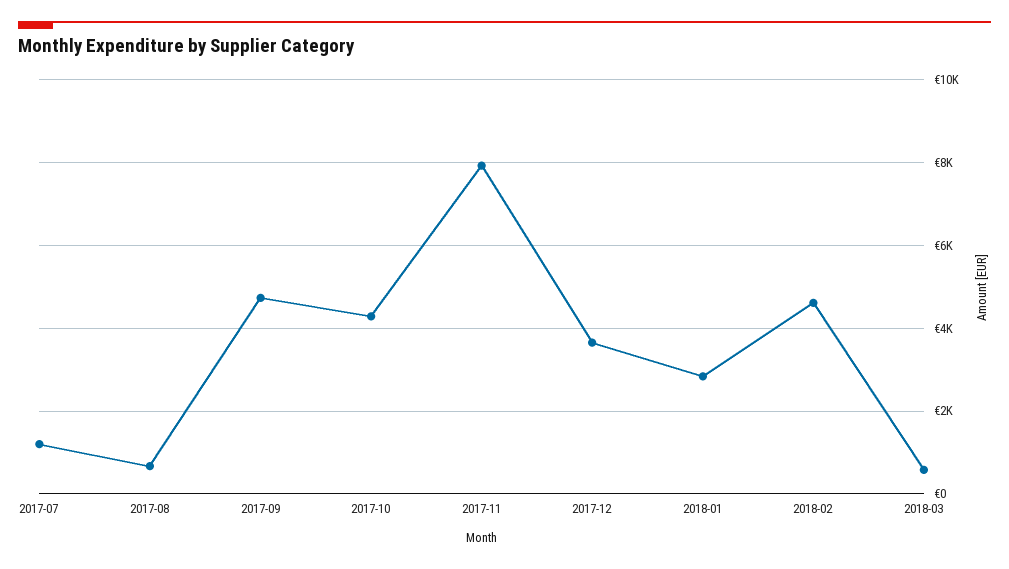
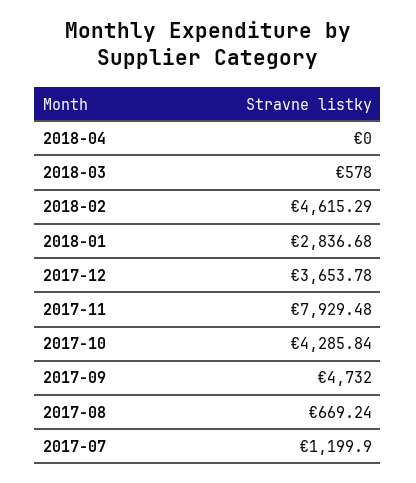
2018-04: none -> 0

